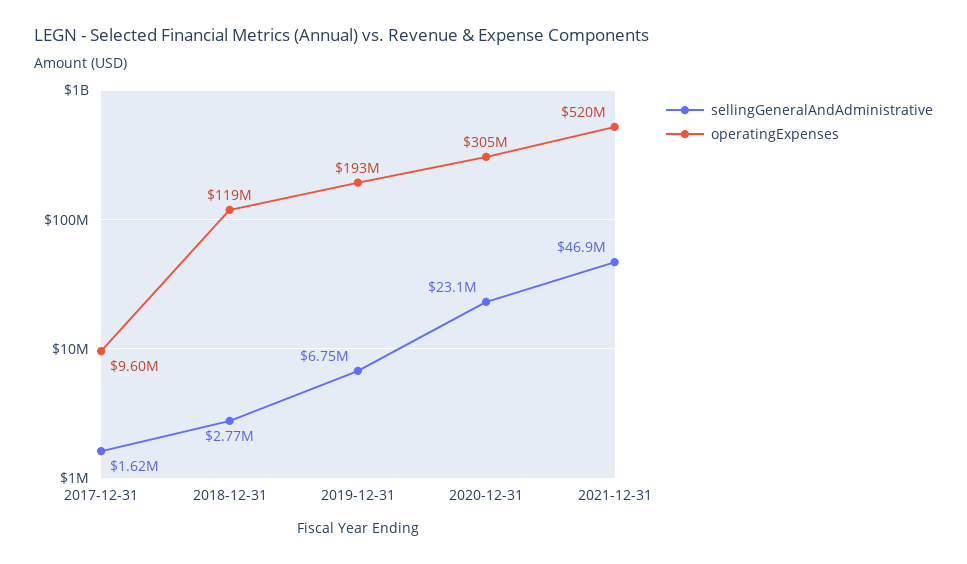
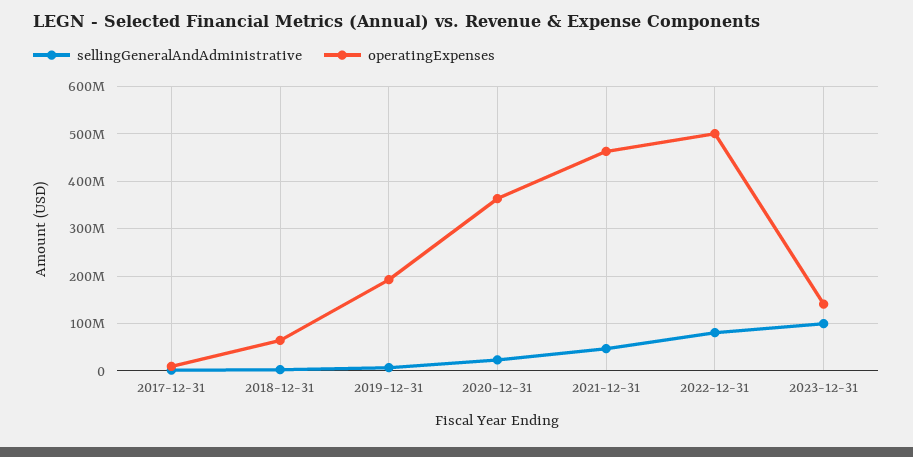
operatingExpenses, 2018-12-31: 119000000 -> 60000000
operatingExpenses, 2020-12-31: 305000000 -> 360000000
operatingExpenses, 2021-12-31: 520000000 -> 460000000
sellingGeneralAndAdministrative, 2022-12-31: none -> 80000000
operatingExpenses, 2022-12-31: none -> 500000000
sellingGeneralAndAdministrative, 2023-12-31: none -> 100000000
operatingExpenses, 2023-12-31: none -> 140000000

